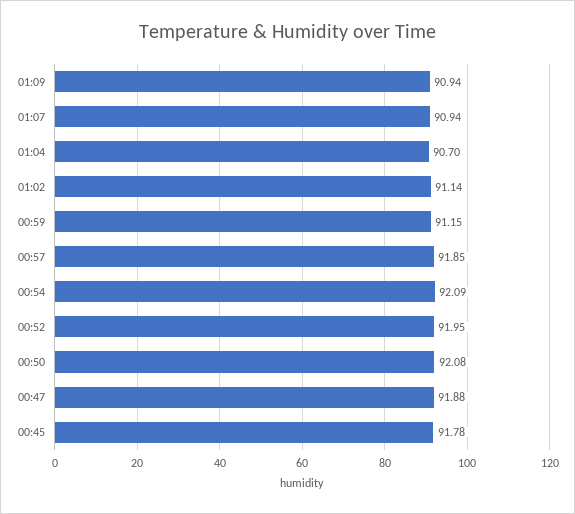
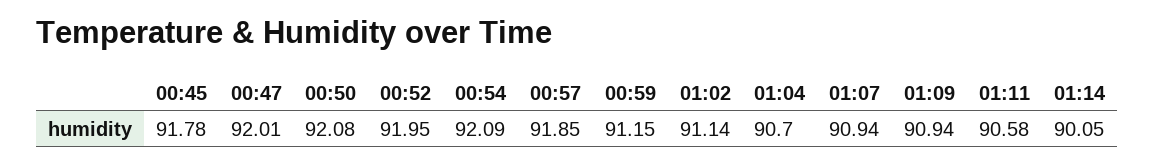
00:47: 91.88 -> 92.01
01:11: none -> 90.58
01:14: none -> 90.05

